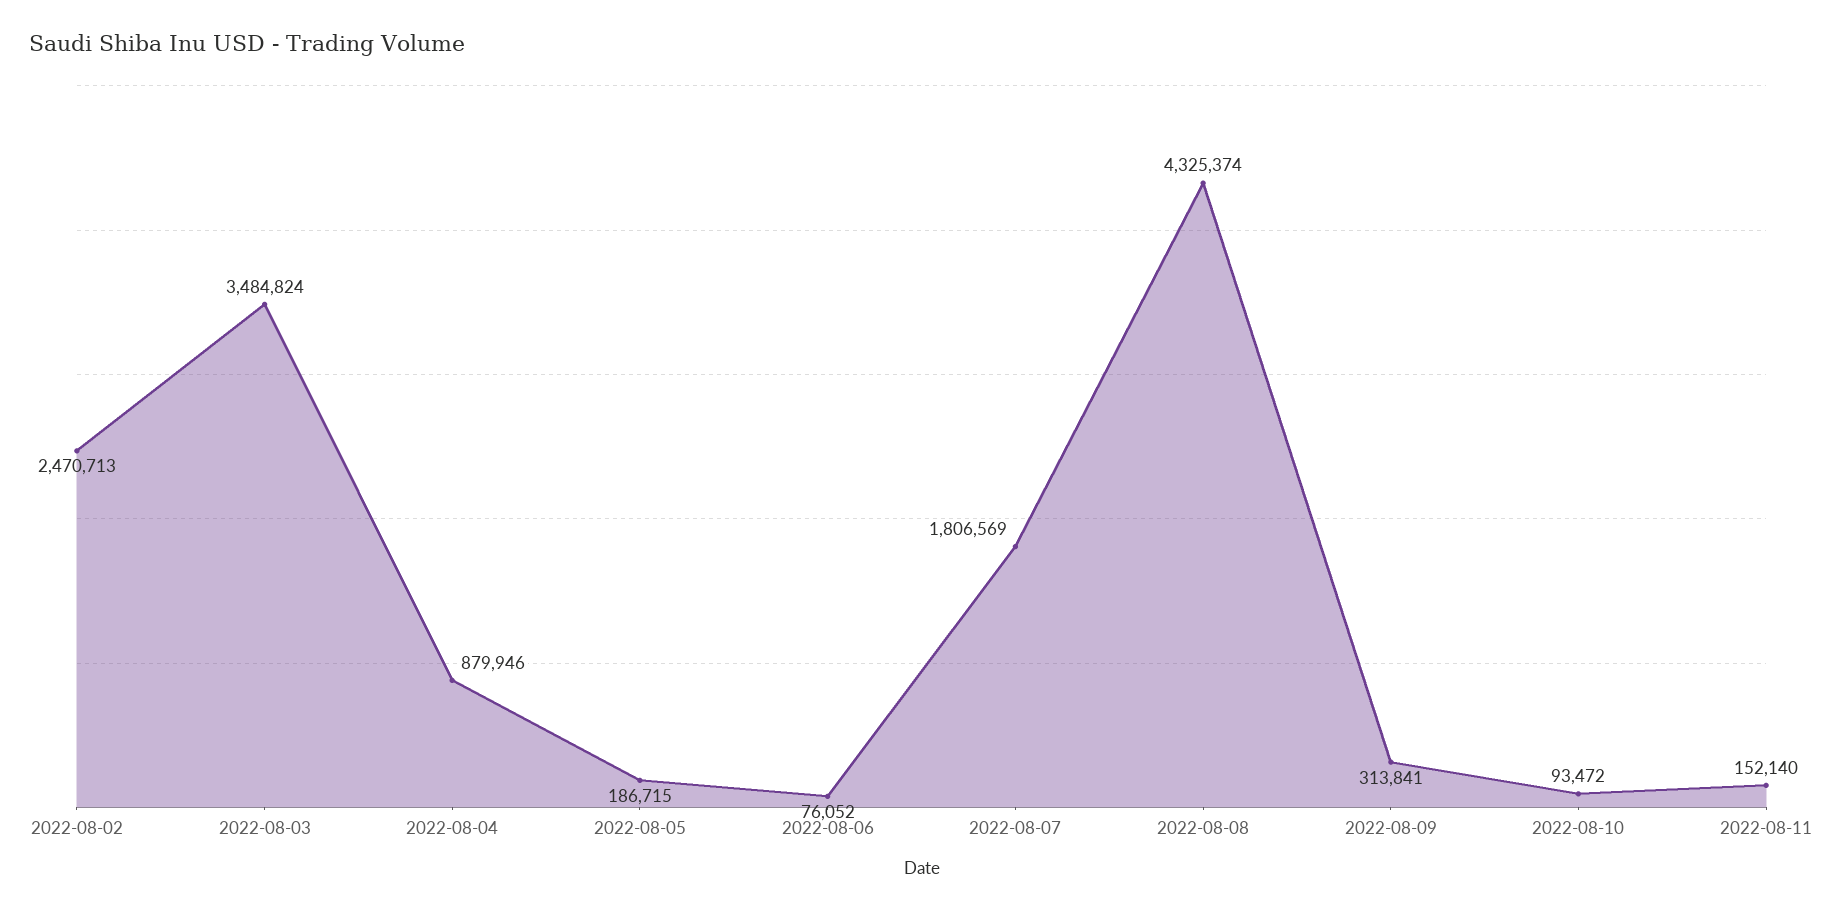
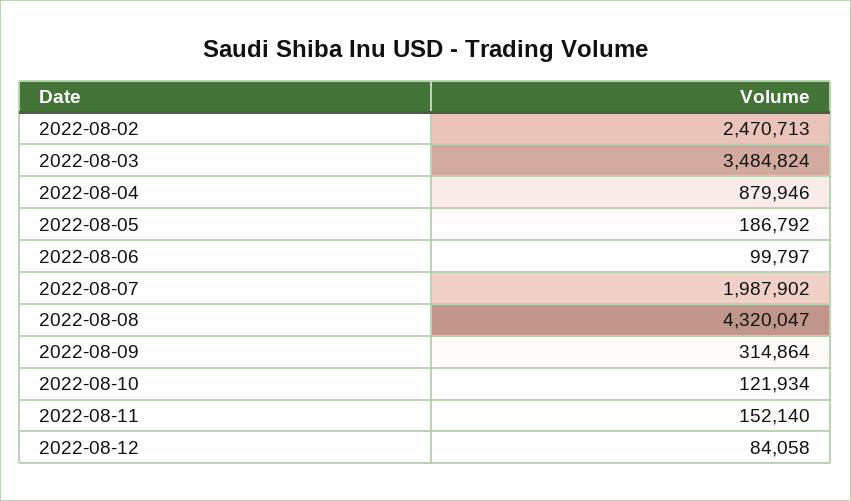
2022-08-05: 186715 -> 186792
2022-08-06: 76052 -> 99797
2022-08-07: 1806569 -> 1987902
2022-08-08: 4325374 -> 4320047
2022-08-09: 313841 -> 314864
2022-08-10: 93472 -> 121934
2022-08-12: none -> 84058

